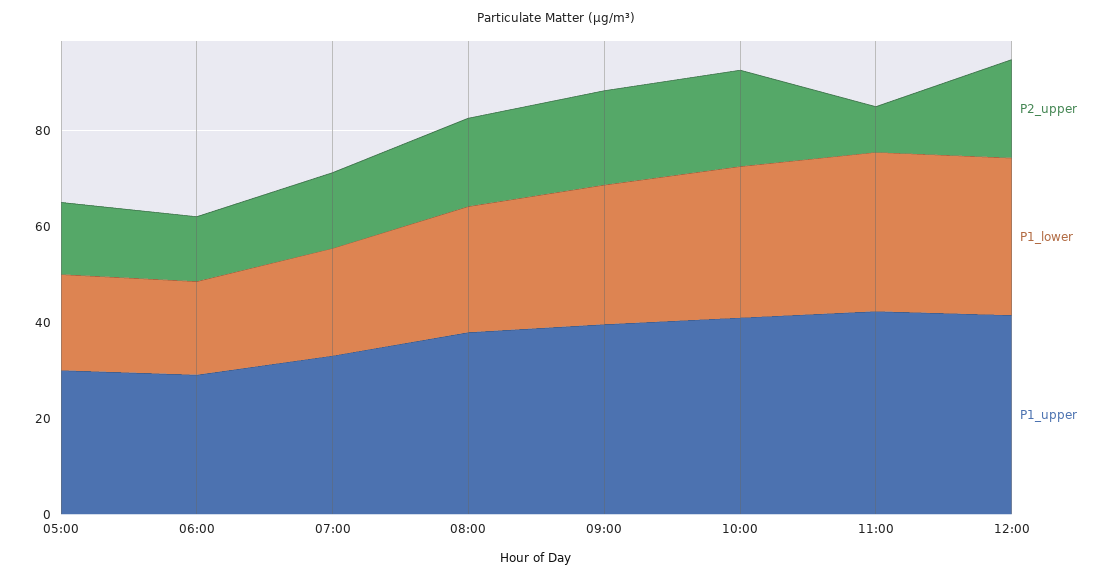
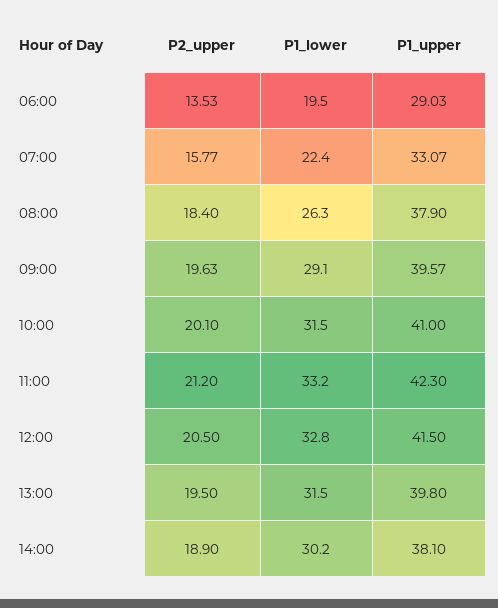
P2_upper, 05:00: 15 -> none
P1_lower, 05:00: 20 -> none
P1_upper, 05:00: 30 -> none
P2_upper, 11:00: 10 -> 21.2
P2_upper, 13:00: none -> 19.5
P1_lower, 13:00: none -> 31.5
P1_upper, 13:00: none -> 39.8
P2_upper, 14:00: none -> 18.9
P1_lower, 14:00: none -> 30.2
P1_upper, 14:00: none -> 38.1

